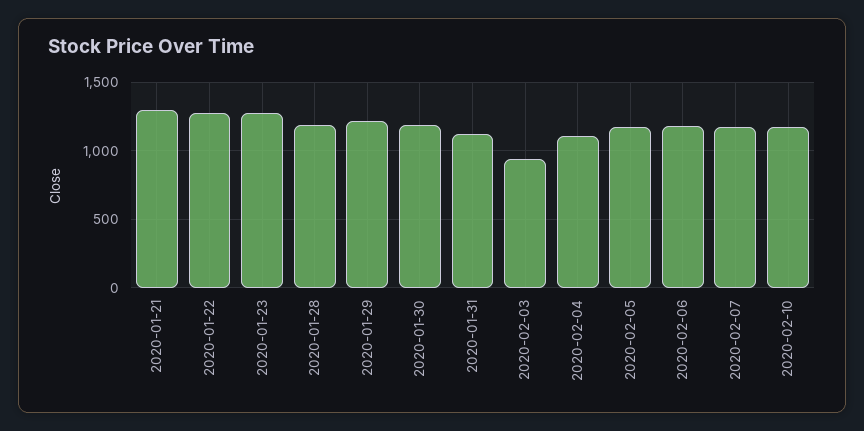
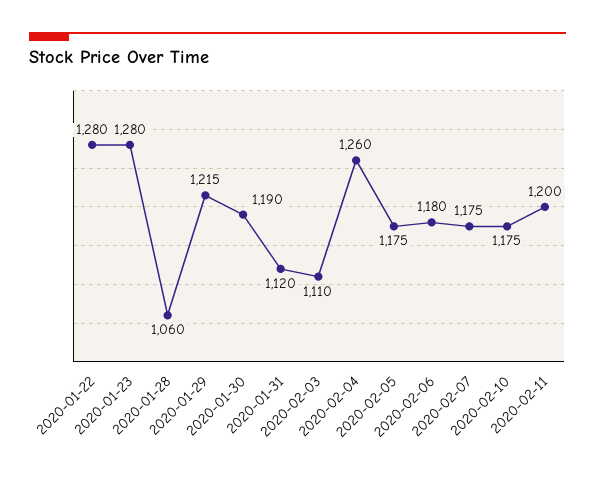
2020-01-21: 1300 -> none
2020-01-28: 1200 -> 1060
2020-02-03: 950 -> 1110
2020-02-04: 1100 -> 1260
2020-02-11: none -> 1200

